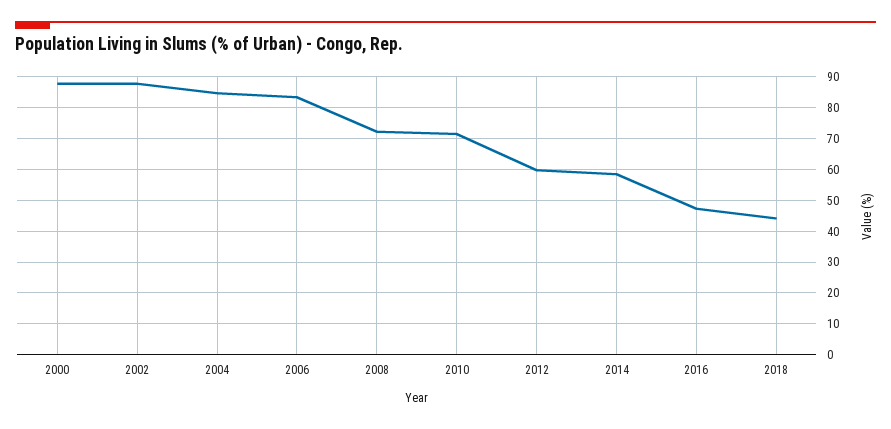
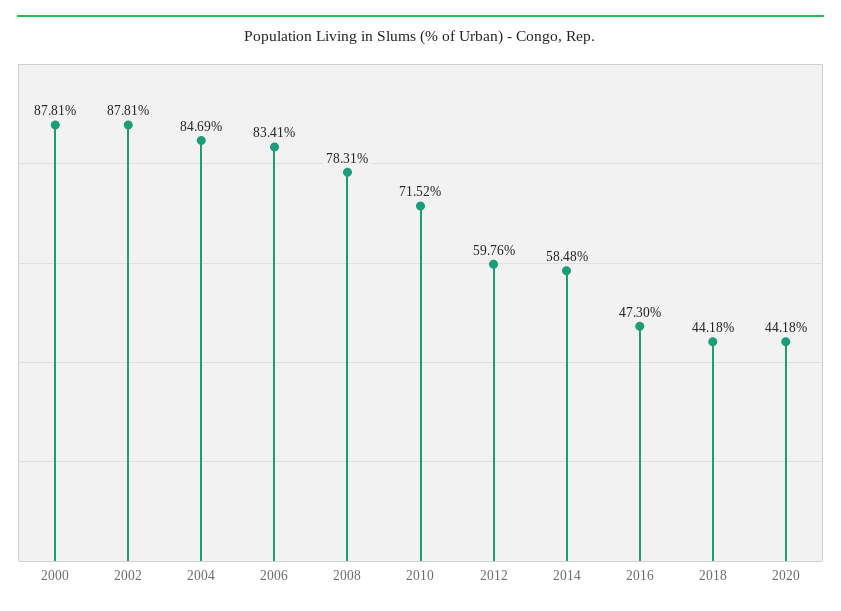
2008: 72 -> 78.31
2020: none -> 44.18

